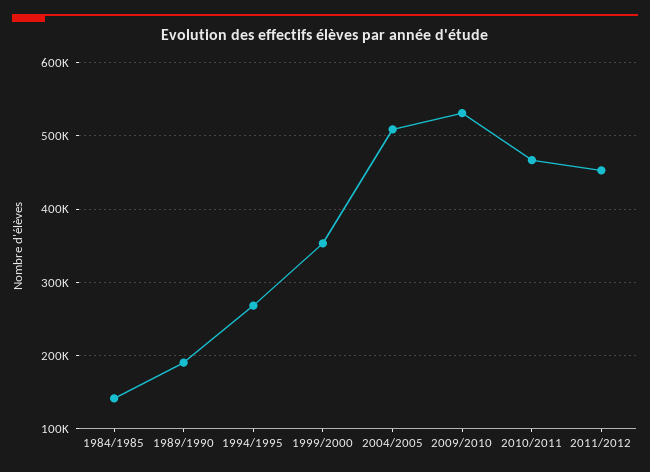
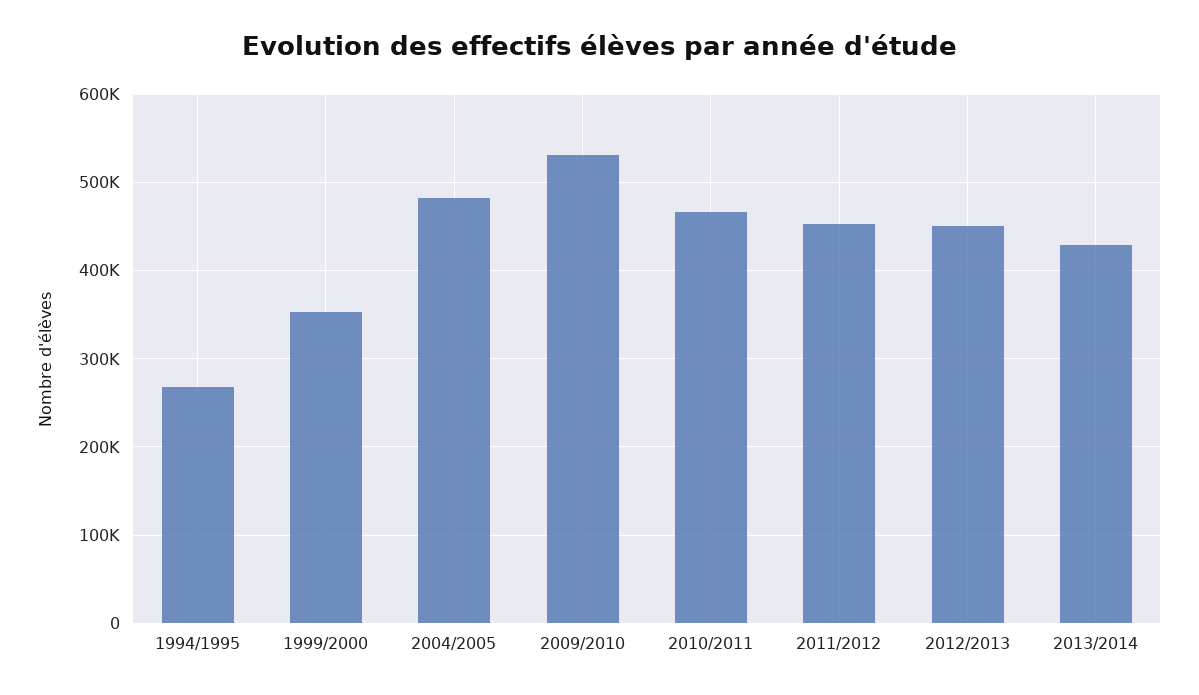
1984/1985: 140000 -> none
1989/1990: 190000 -> none
2004/2005: 510000 -> 480000
2012/2013: none -> 450000
2013/2014: none -> 430000

